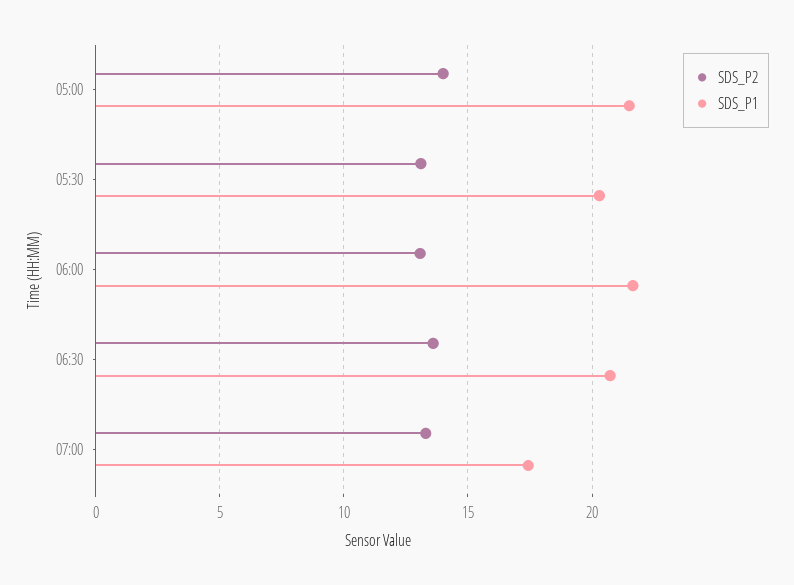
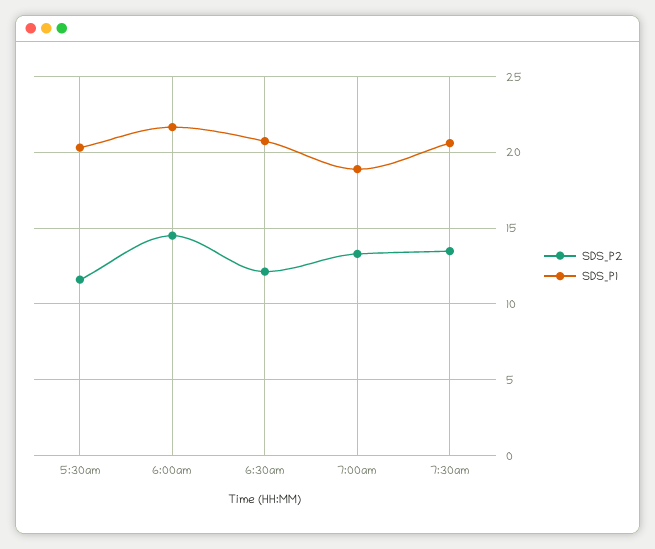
SDS_P2, 05:00: 14 -> none
SDS_P1, 05:00: 21.5 -> none
SDS_P2, 05:30: 13 -> 11.5
SDS_P2, 06:00: 13 -> 14.5
SDS_P2, 06:30: 13.5 -> 12
SDS_P1, 07:00: 17.5 -> 19
SDS_P2, 7:30am: none -> 13.5
SDS_P1, 7:30am: none -> 20.5

